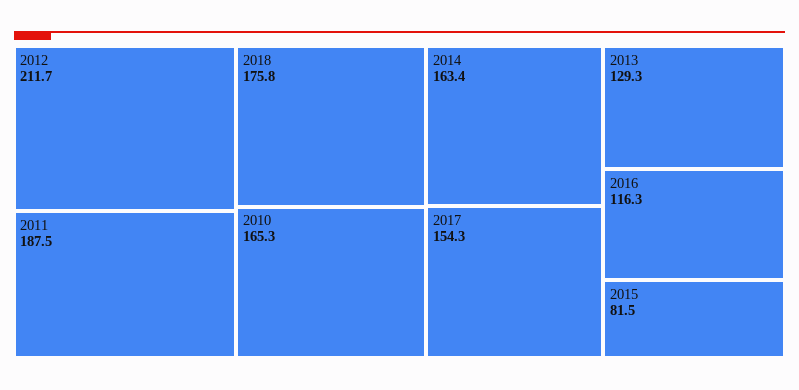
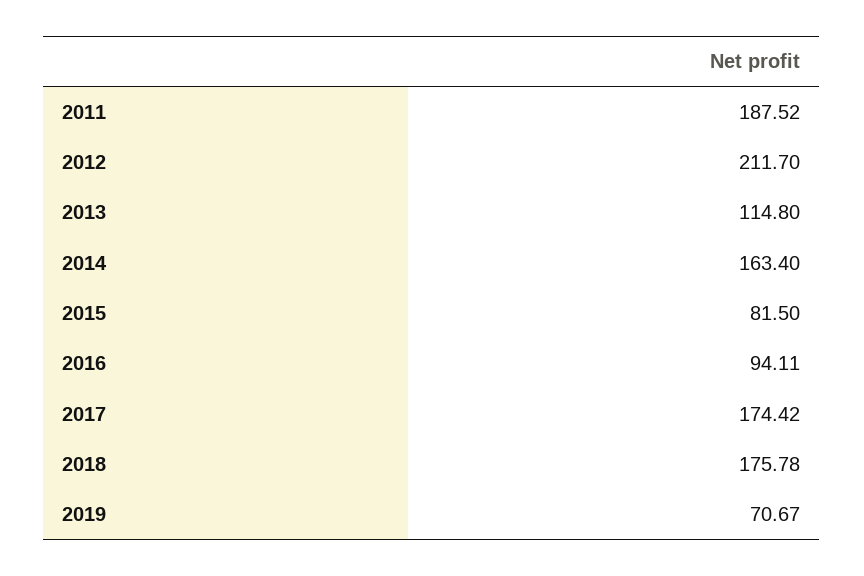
2010: 165.3 -> none
2017: 154.3 -> 174.42
2013: 129.3 -> 114.8
2016: 116.3 -> 94.11
2019: none -> 70.67

